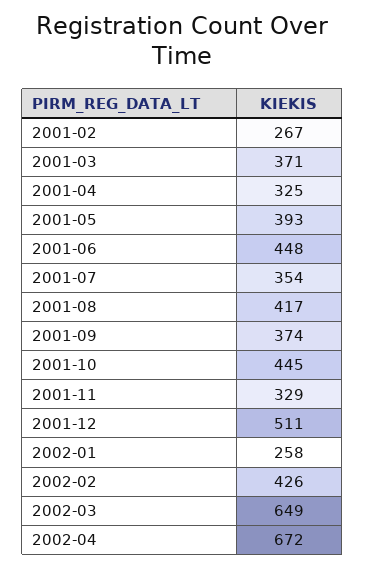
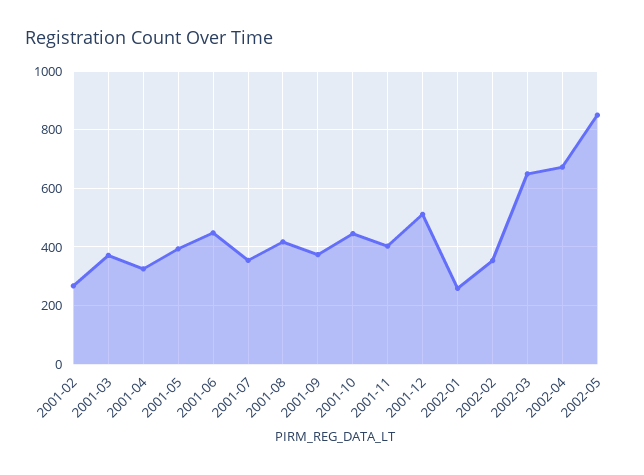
2001-11: 329 -> 400
2002-02: 426 -> 350
2002-05: none -> 850

